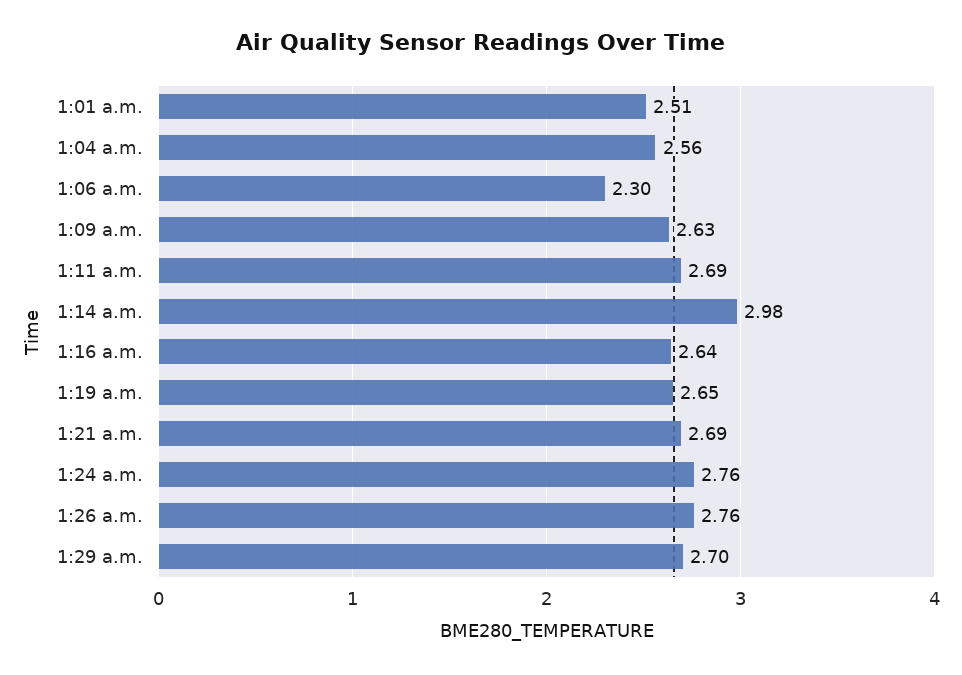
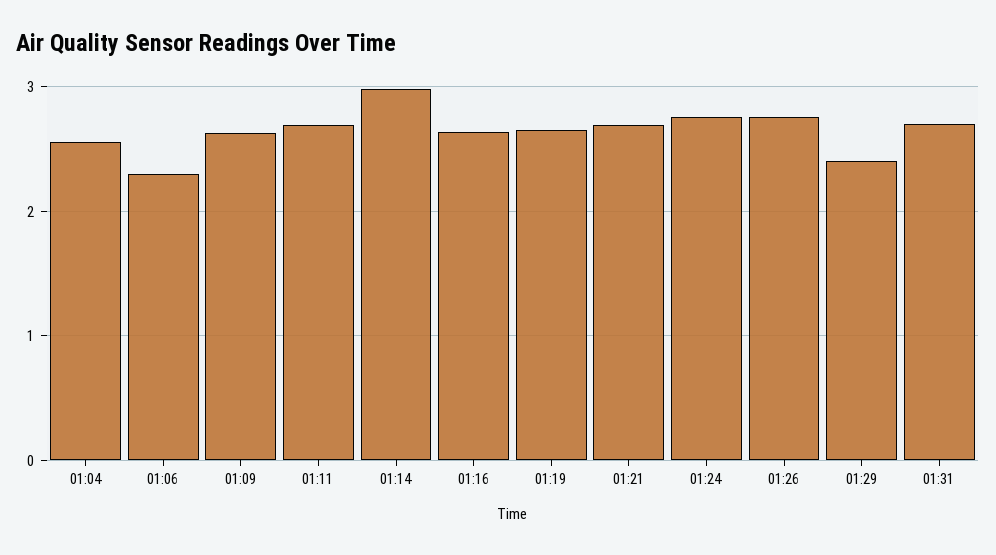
1:01 a.m.: 2.51 -> none
1:29 a.m.: 2.7 -> 2.4
01:31: none -> 2.7

